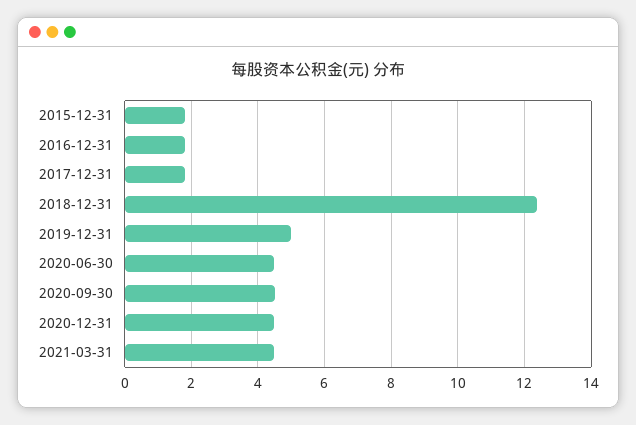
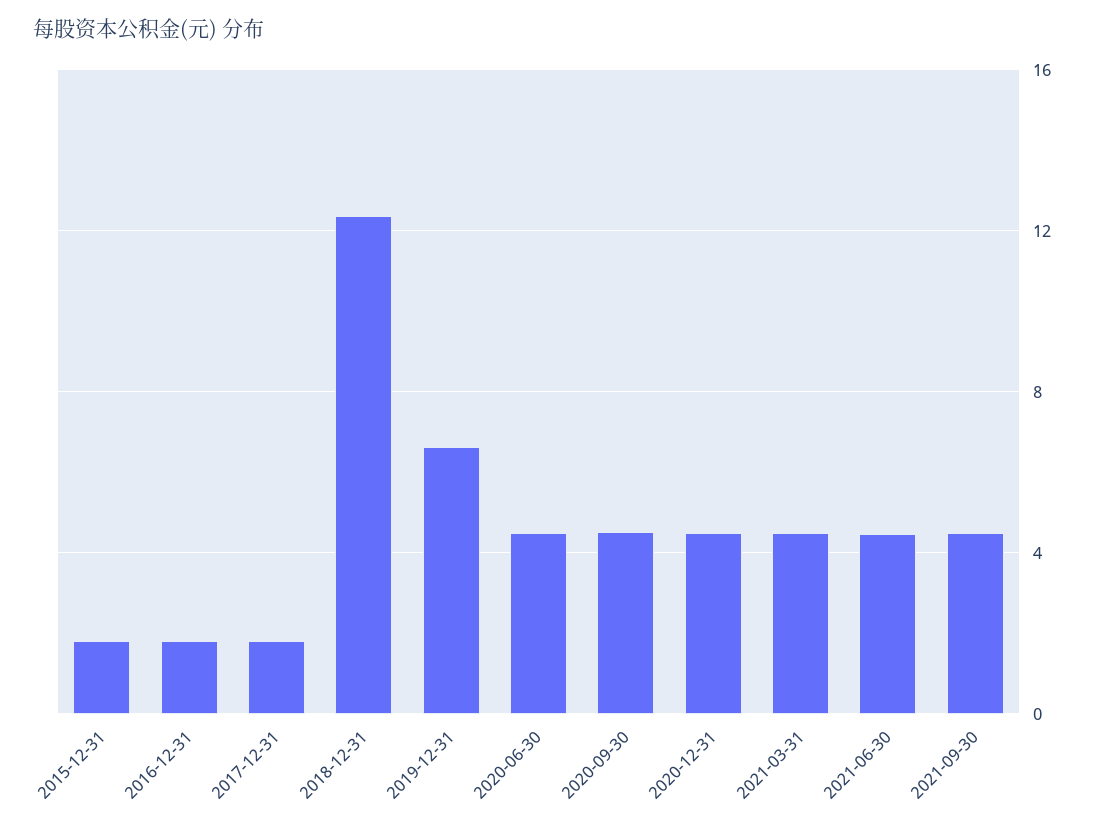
2019-12-31: 5 -> 6.5
2021-06-30: none -> 4.5
2021-09-30: none -> 4.5

